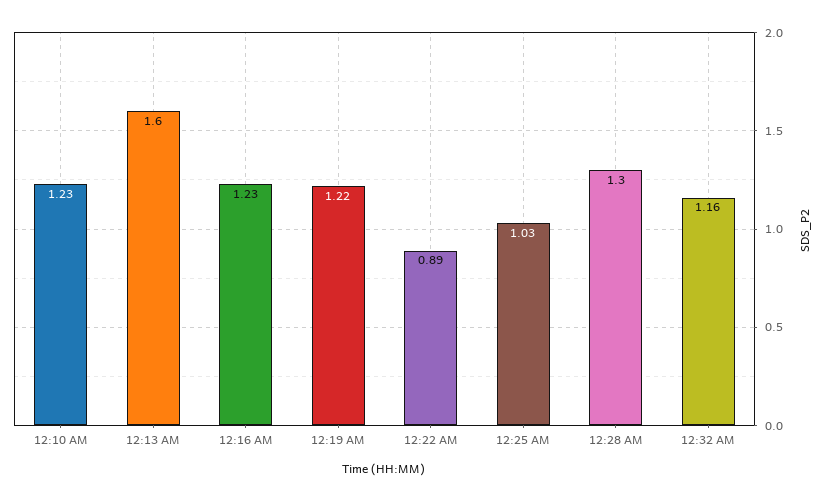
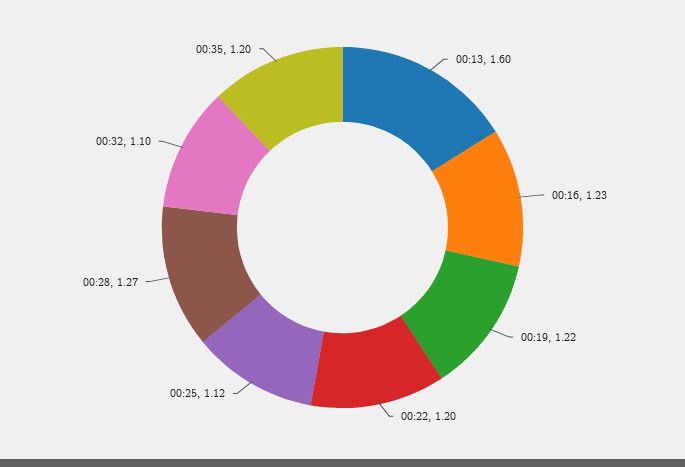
12:10 AM: 1.23 -> none
12:22 AM: 0.89 -> 1.2
12:25 AM: 1.03 -> 1.12
12:28 AM: 1.3 -> 1.27
12:32 AM: 1.16 -> 1.1
00:35: none -> 1.2

